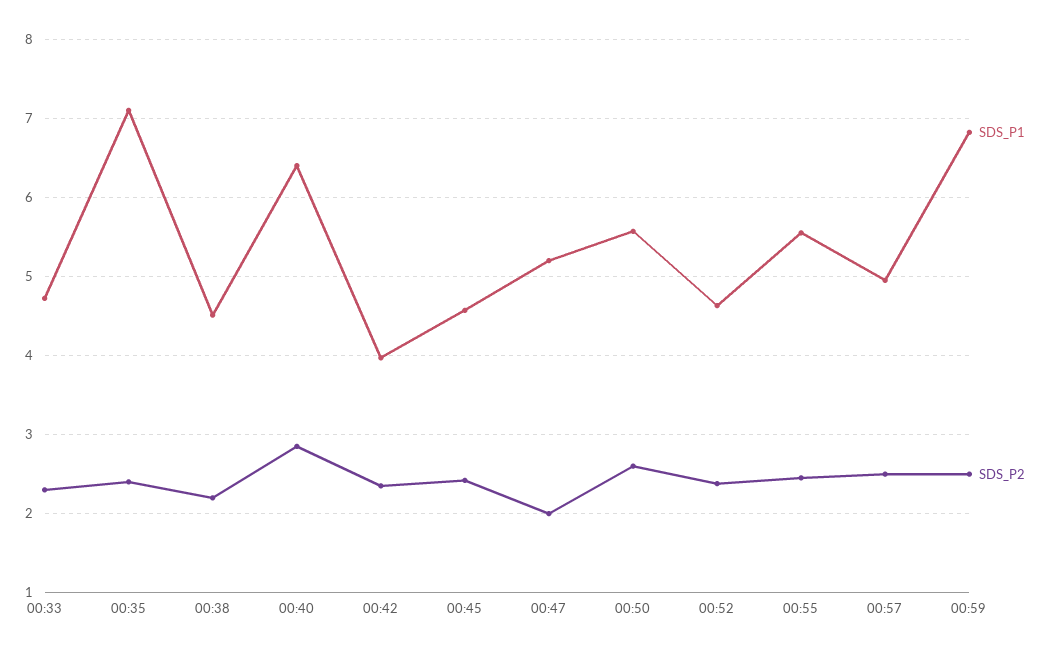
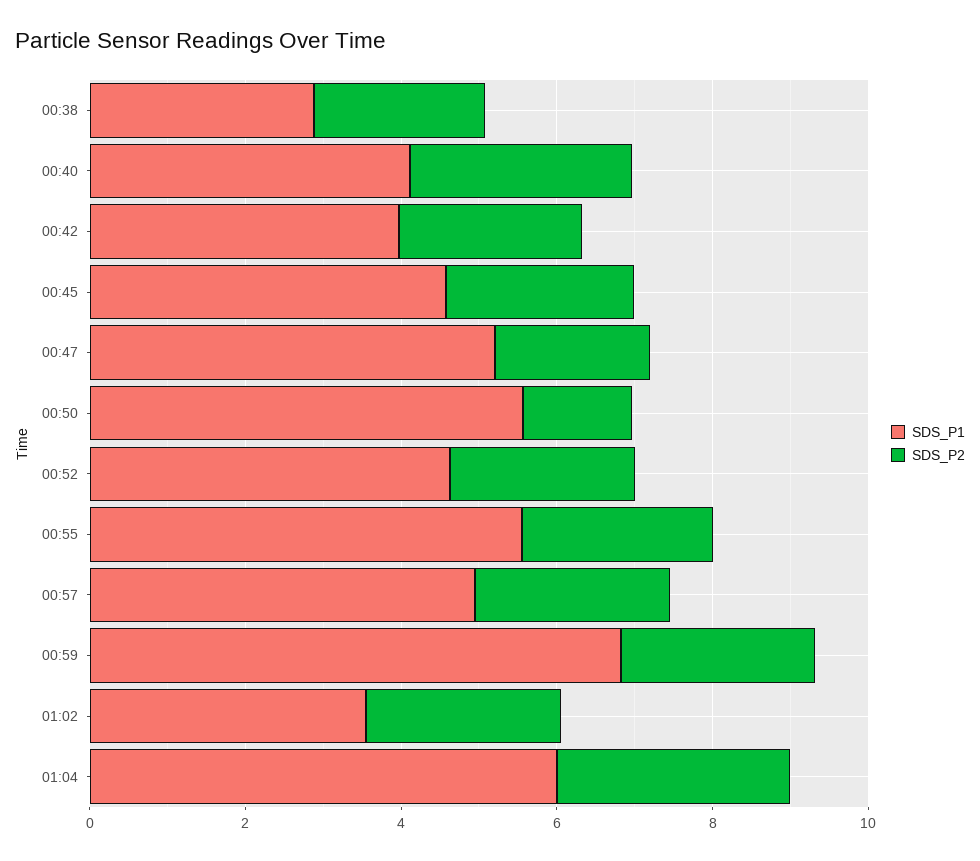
SDS_P1, 00:33: 4.7 -> none
SDS_P2, 00:33: 2.3 -> none
SDS_P1, 00:35: 7.1 -> none
SDS_P2, 00:35: 2.4 -> none
SDS_P1, 00:38: 4.5 -> 3
SDS_P1, 00:40: 6.4 -> 4
SDS_P2, 00:50: 2.6 -> 1.5
SDS_P1, 01:02: none -> 3.5
SDS_P2, 01:02: none -> 2.5
SDS_P1, 01:04: none -> 6
SDS_P2, 01:04: none -> 3

